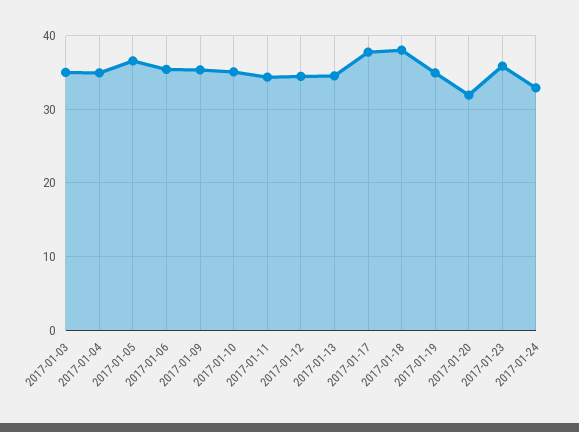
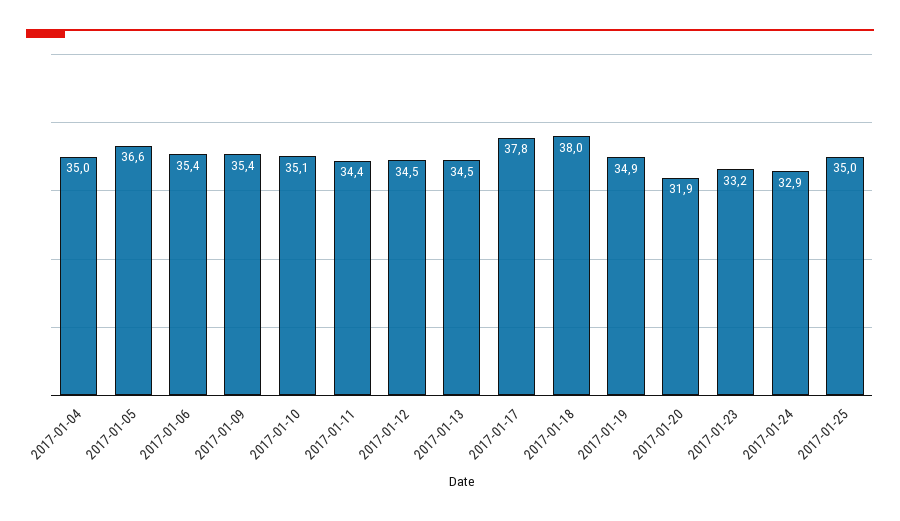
2017-01-03: 35 -> none
2017-01-23: 36 -> 33.2
2017-01-25: none -> 35

